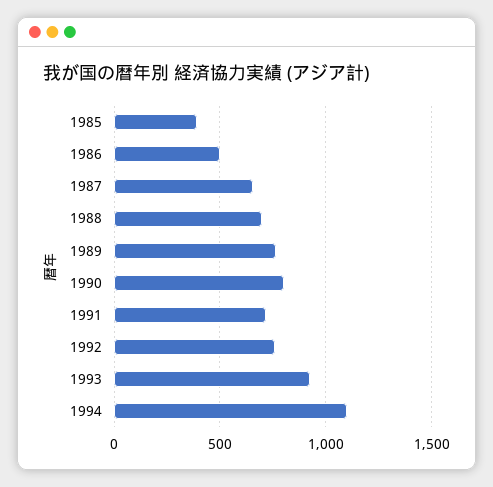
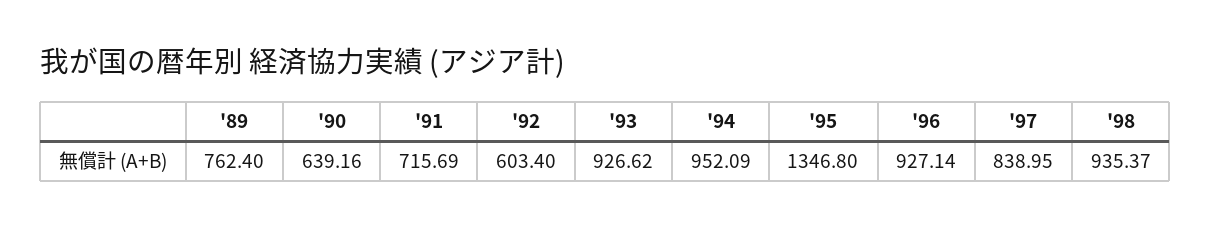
1985: 400 -> none
1986: 500 -> none
1987: 650 -> none
1988: 700 -> none
1990: 800 -> 639.16
1992: 750 -> 603.4
1994: 1100 -> 952.09
'95: none -> 1346.8
'96: none -> 927.14
'97: none -> 838.95
'98: none -> 935.37

